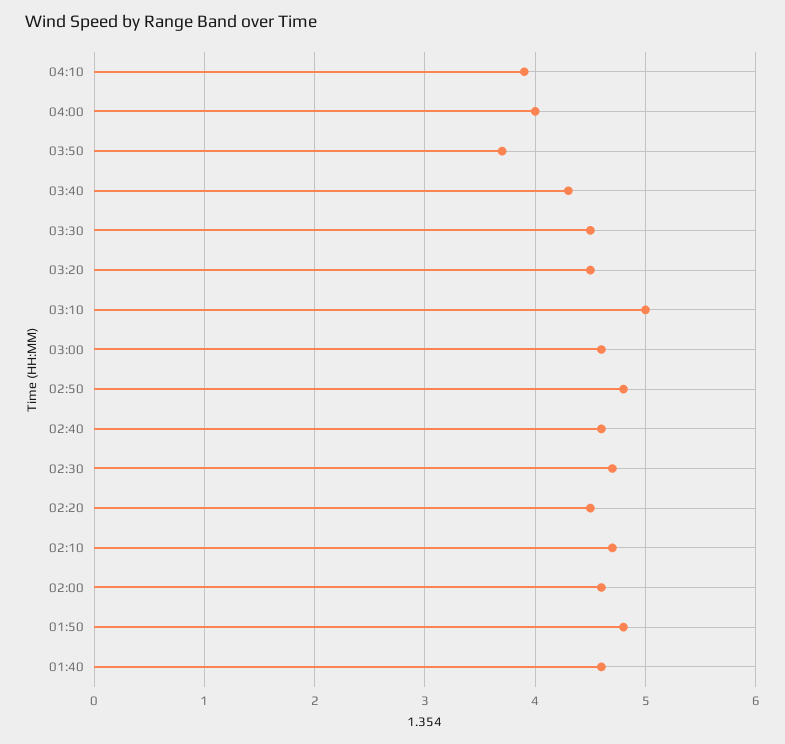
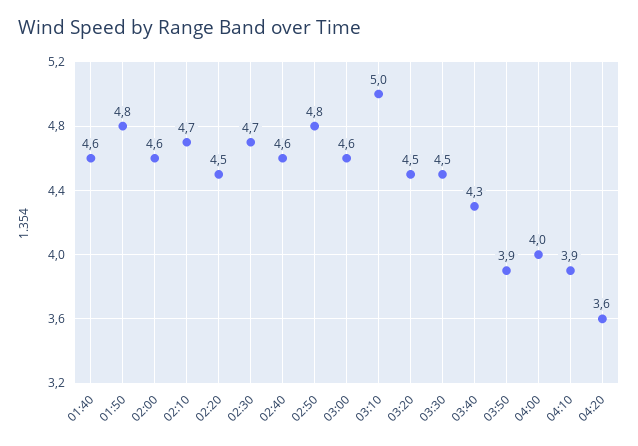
03:50: 3.7 -> 3.9
04:20: none -> 3.6

